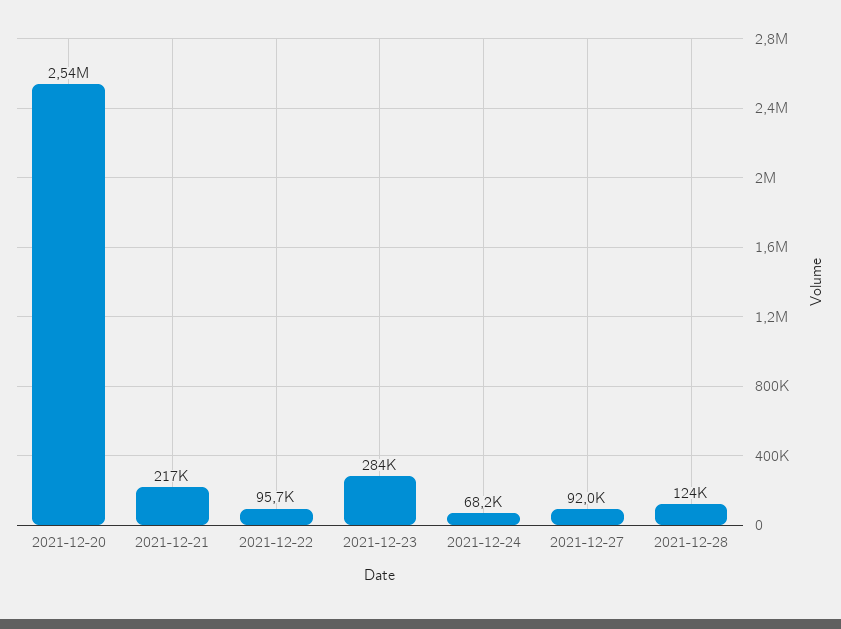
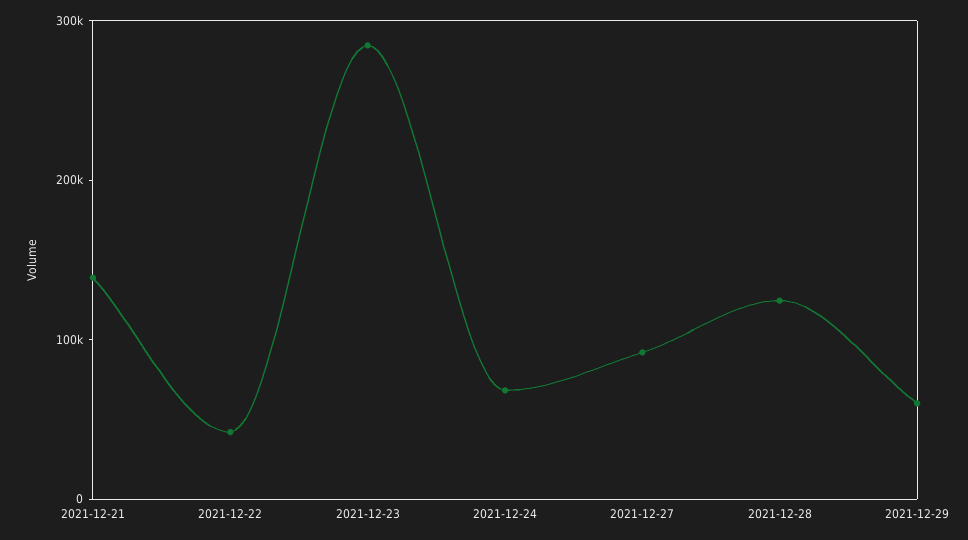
2021-12-20: 2540000 -> none
2021-12-21: 217000 -> 140000
2021-12-22: 95700 -> 40000
2021-12-29: none -> 60000

